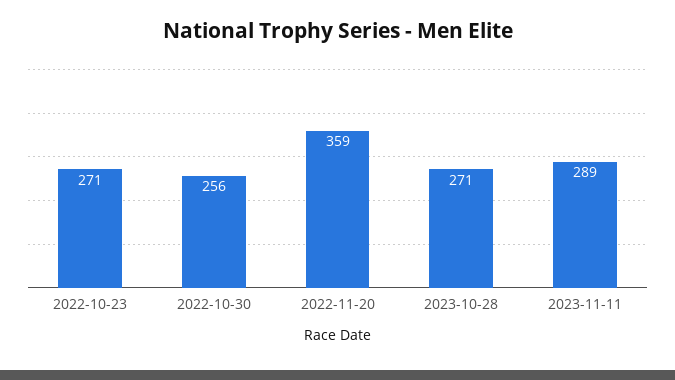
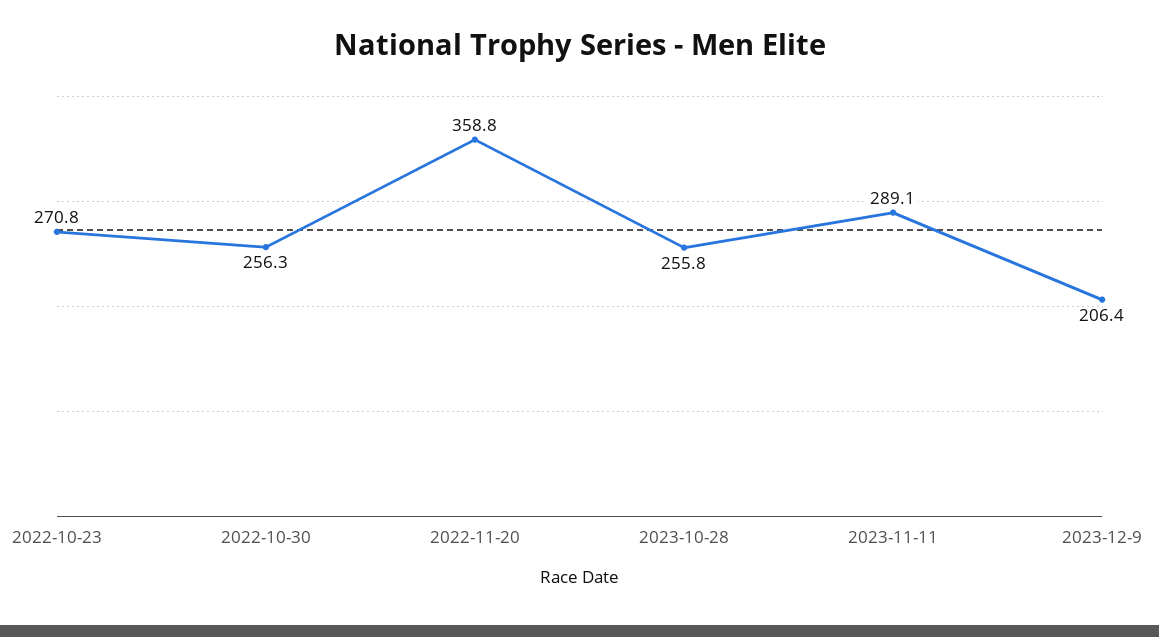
2023-10-28: 271 -> 255.8
2023-12-9: none -> 206.4

